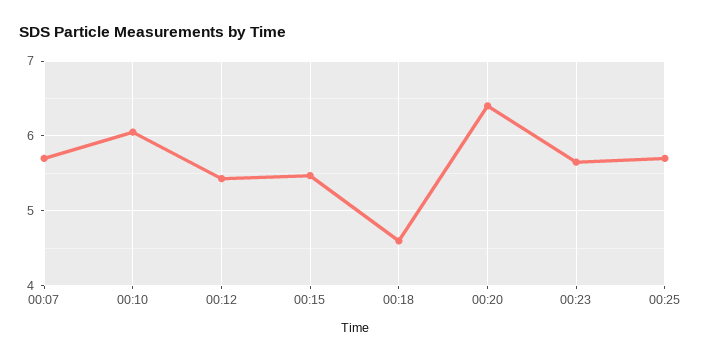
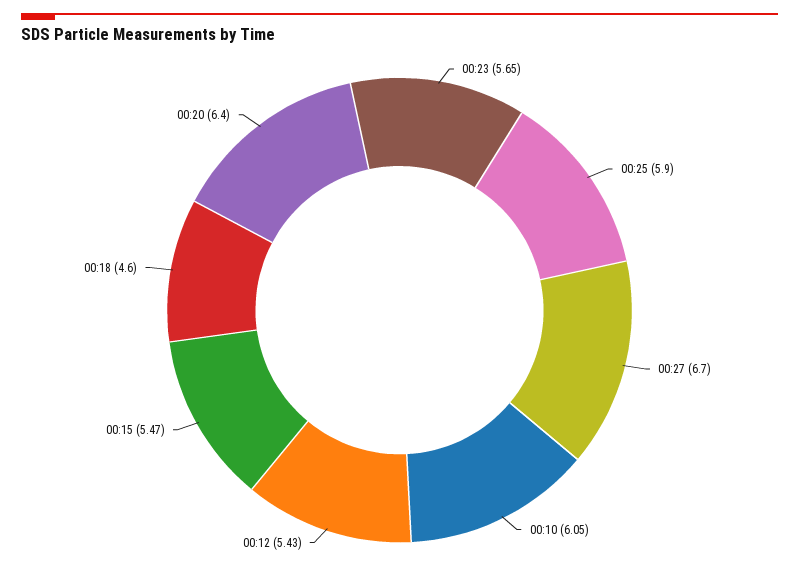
00:07: 5.7 -> none
00:25: 5.7 -> 5.9
00:27: none -> 6.7

